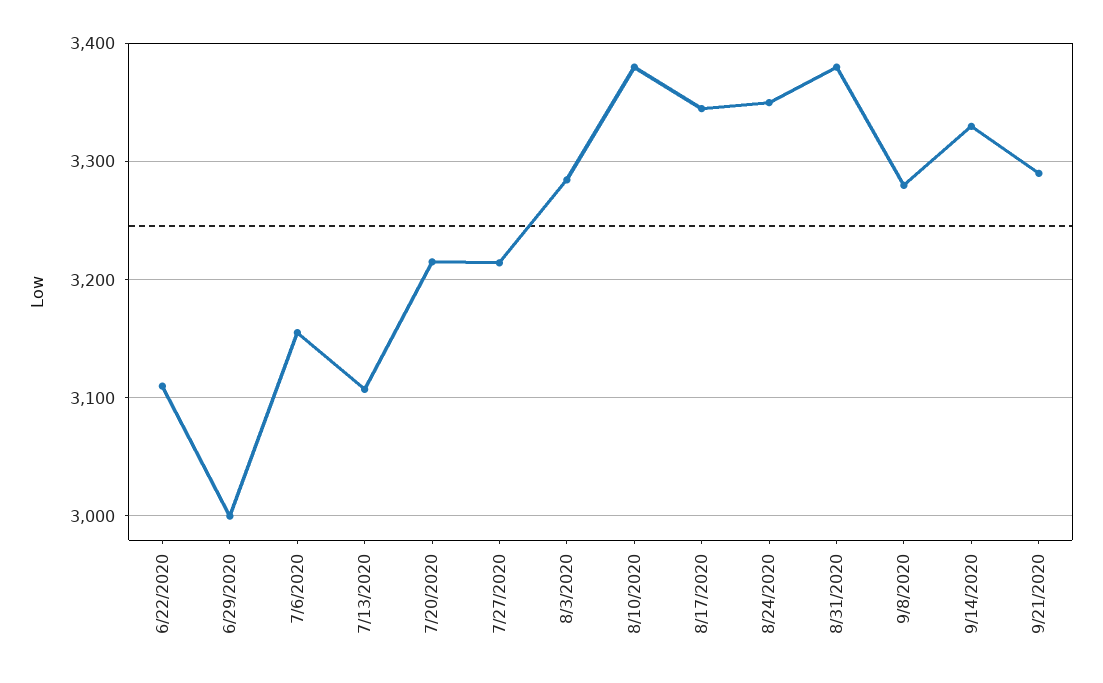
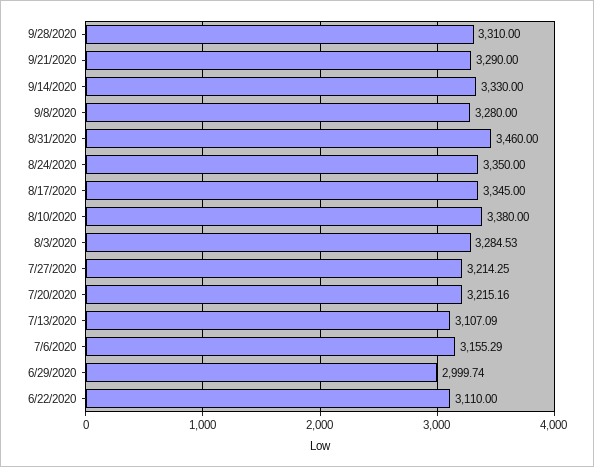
8/31/2020: 3380 -> 3460
9/28/2020: none -> 3310

